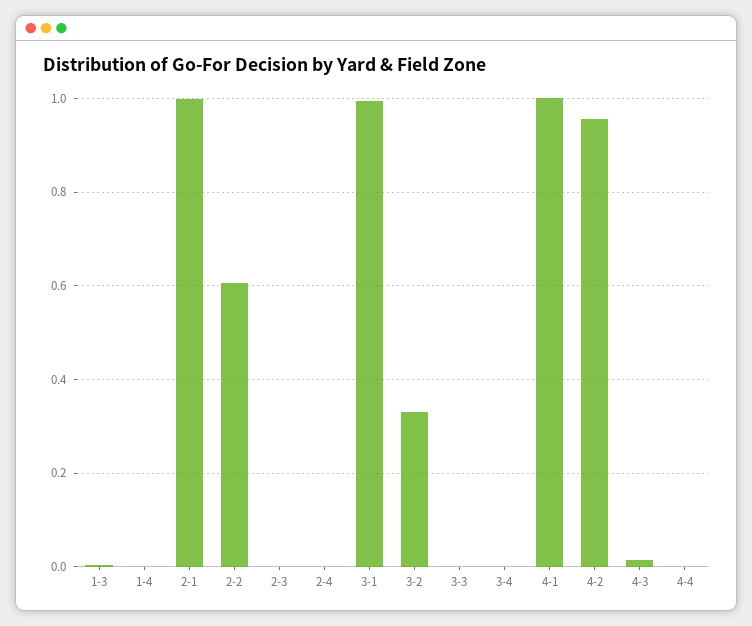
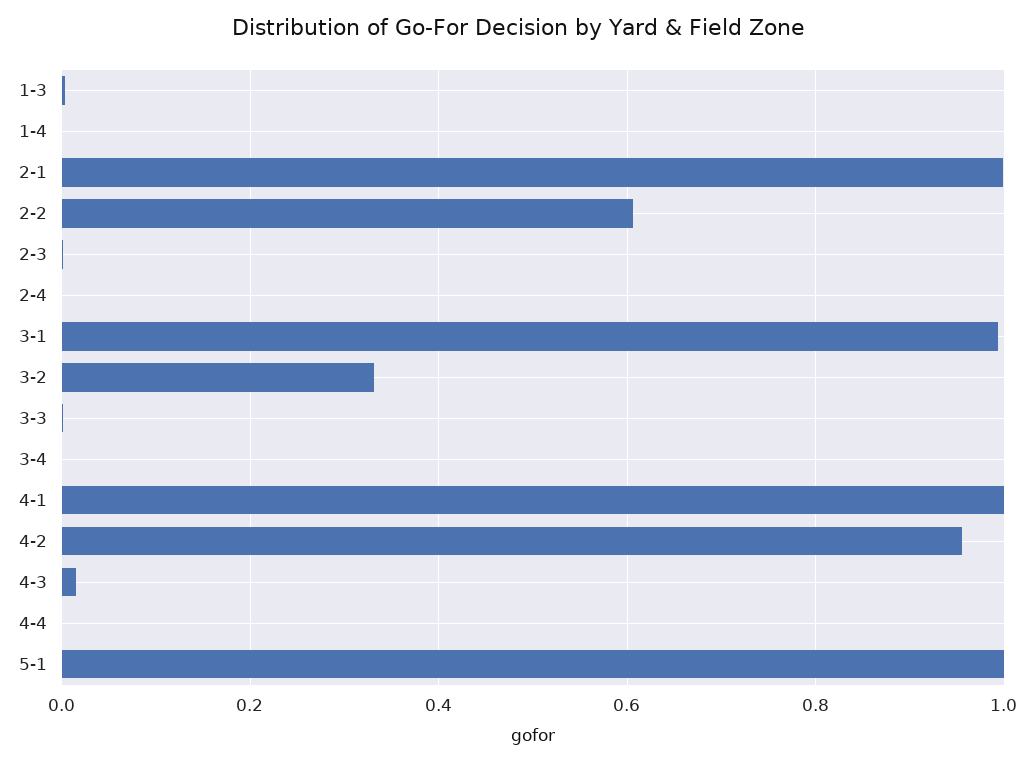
5-1: none -> 1

